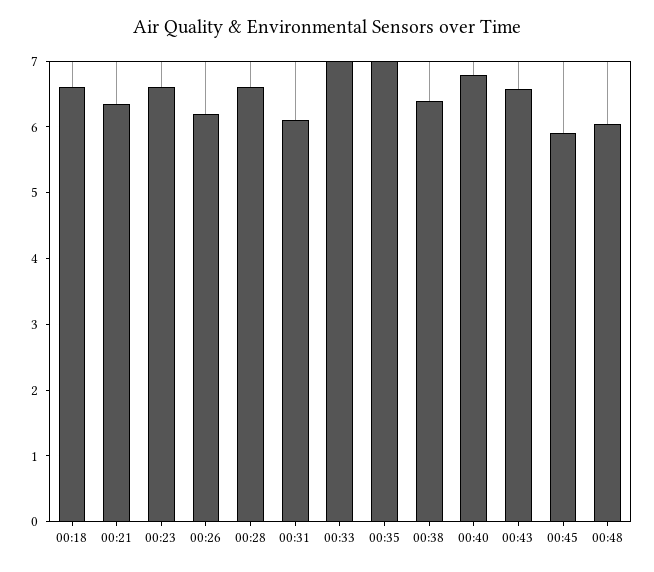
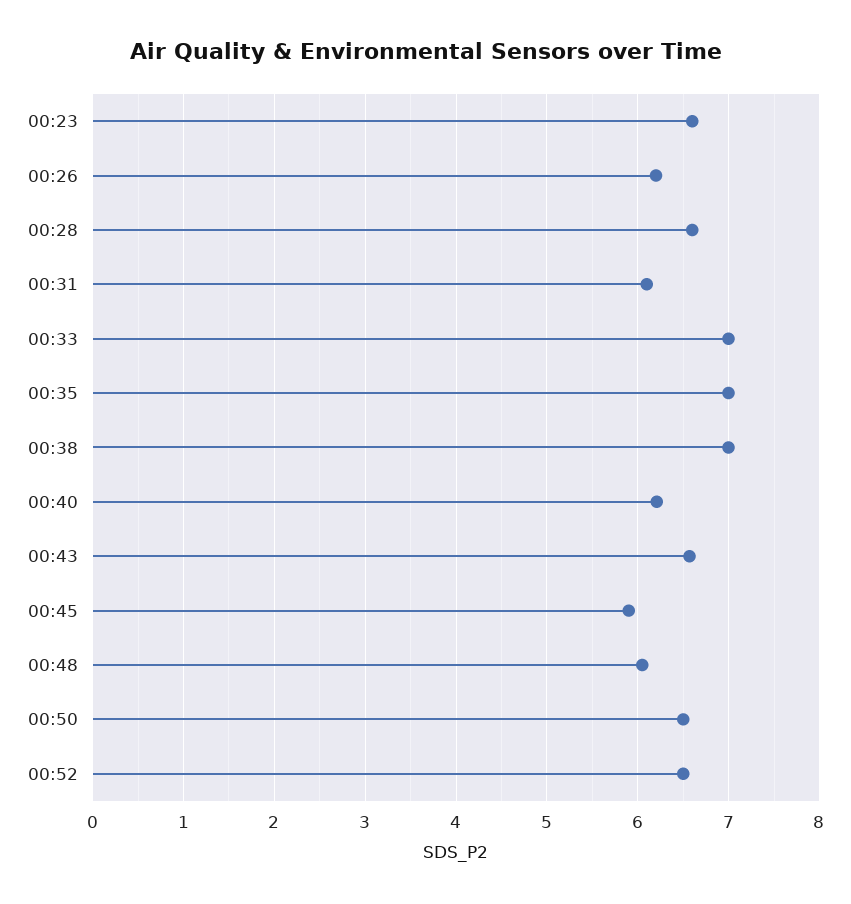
00:18: 6.6 -> none
00:21: 6.4 -> none
00:38: 6.4 -> 7
00:40: 6.8 -> 6.2
00:50: none -> 6.5
00:52: none -> 6.5

